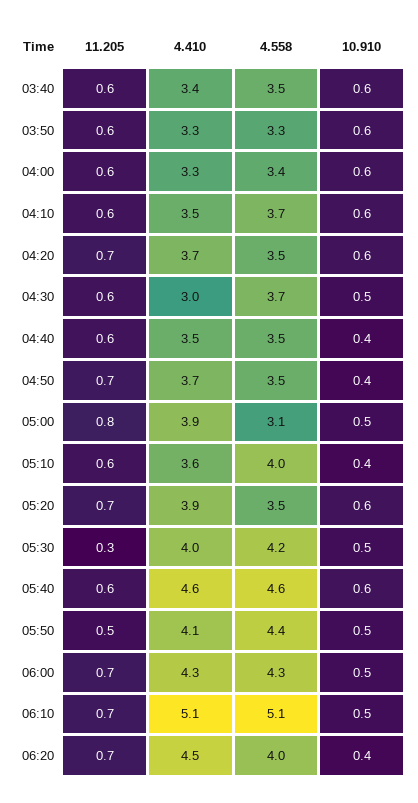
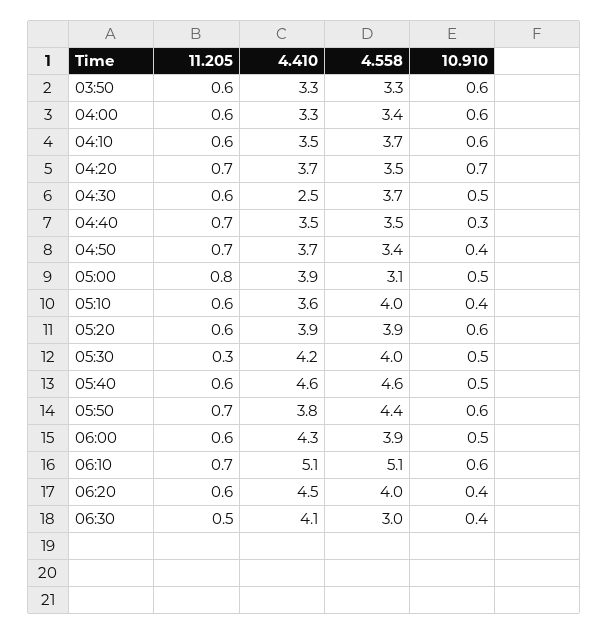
11.205, 03:40: 0.6 -> none
4.410, 03:40: 3.4 -> none
4.558, 03:40: 3.5 -> none
10.910, 03:40: 0.6 -> none
10.910, 04:20: 0.6 -> 0.7
4.410, 04:30: 3 -> 2.5
11.205, 04:40: 0.6 -> 0.7
10.910, 04:40: 0.4 -> 0.3
4.558, 04:50: 3.5 -> 3.4
11.205, 05:20: 0.7 -> 0.6
4.558, 05:20: 3.5 -> 3.9
4.410, 05:30: 4 -> 4.2
4.558, 05:30: 4.2 -> 4
10.910, 05:40: 0.6 -> 0.5
11.205, 05:50: 0.5 -> 0.7
4.410, 05:50: 4.1 -> 3.8
10.910, 05:50: 0.5 -> 0.6
11.205, 06:00: 0.7 -> 0.6
4.558, 06:00: 4.3 -> 3.9
10.910, 06:10: 0.5 -> 0.6
11.205, 06:20: 0.7 -> 0.6
11.205, 06:30: none -> 0.5
4.410, 06:30: none -> 4.1
4.558, 06:30: none -> 3
10.910, 06:30: none -> 0.4

